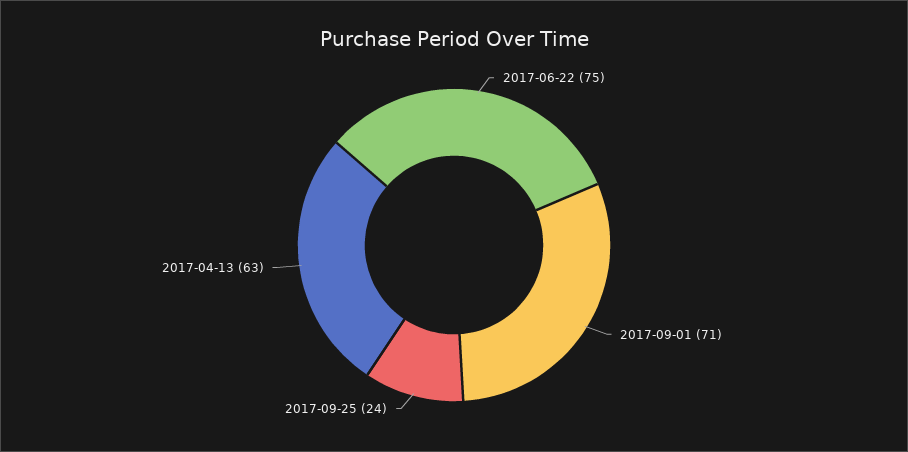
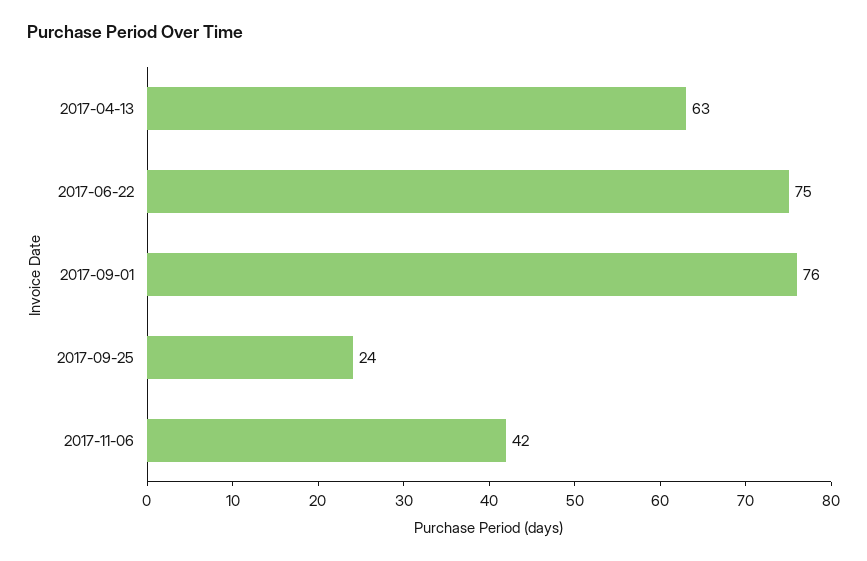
2017-09-01: 71 -> 76
2017-11-06: none -> 42

